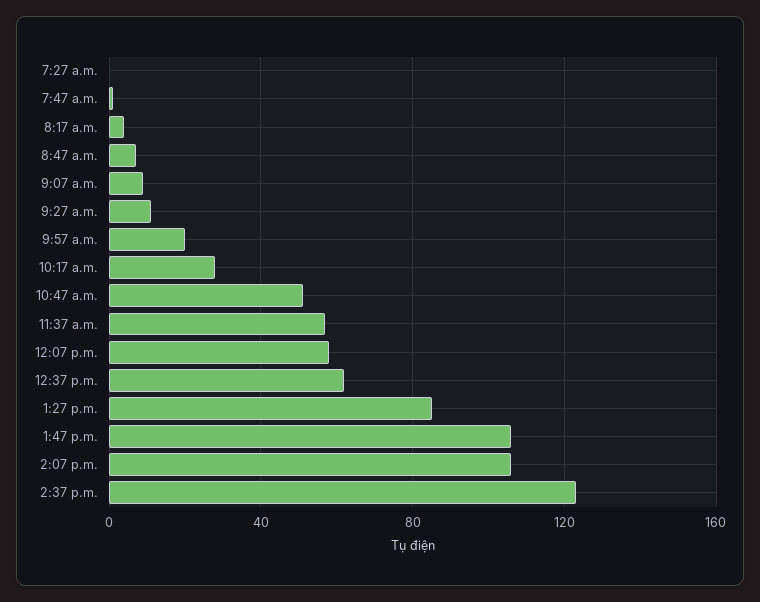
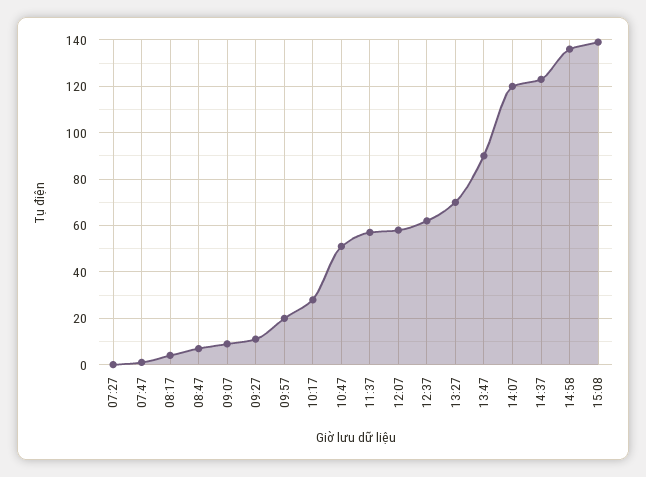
1:27 p.m.: 85 -> 70
1:47 p.m.: 105 -> 90
2:07 p.m.: 105 -> 120
14:58: none -> 135
15:08: none -> 140

